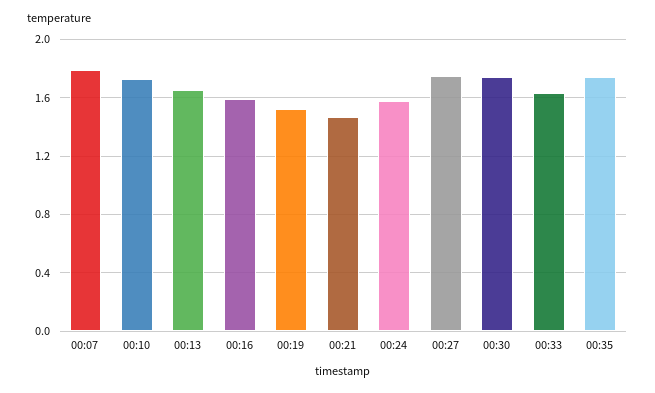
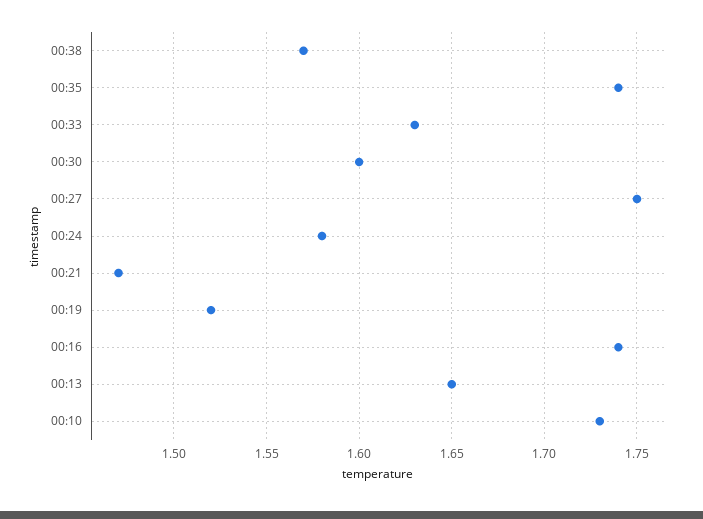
00:07: 1.8 -> none
00:16: 1.6 -> 1.74
00:30: 1.75 -> 1.6
00:38: none -> 1.57

